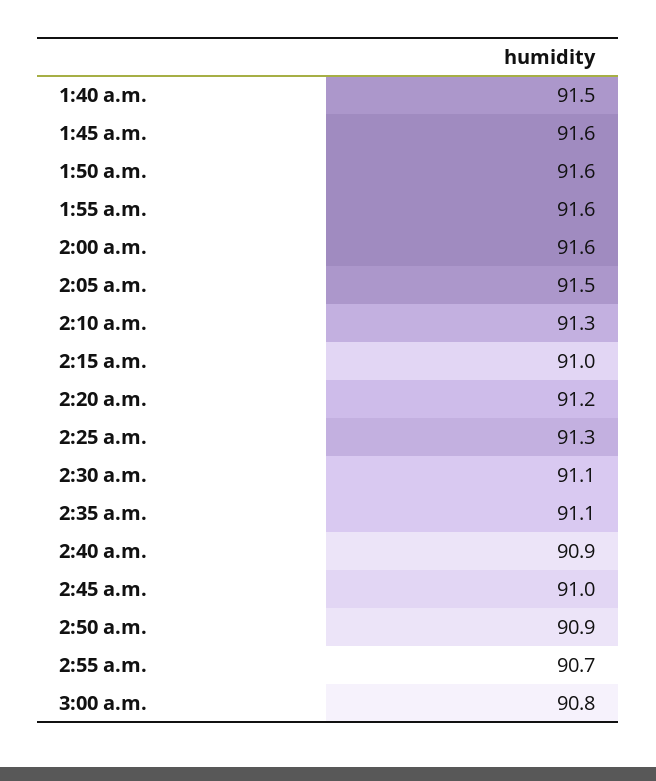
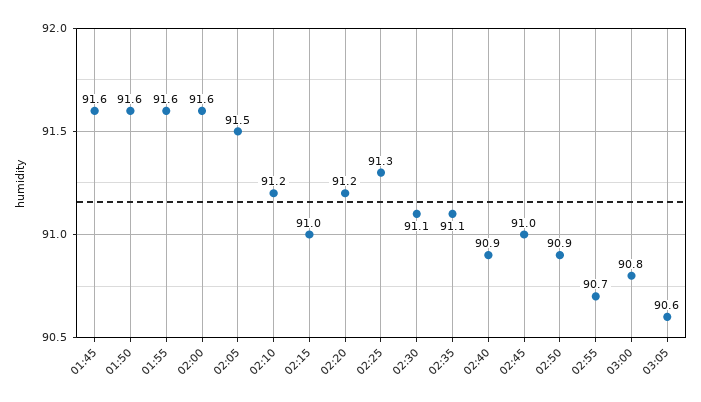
1:40 a.m.: 91.5 -> none
2:10 a.m.: 91.3 -> 91.2
03:05: none -> 90.6

